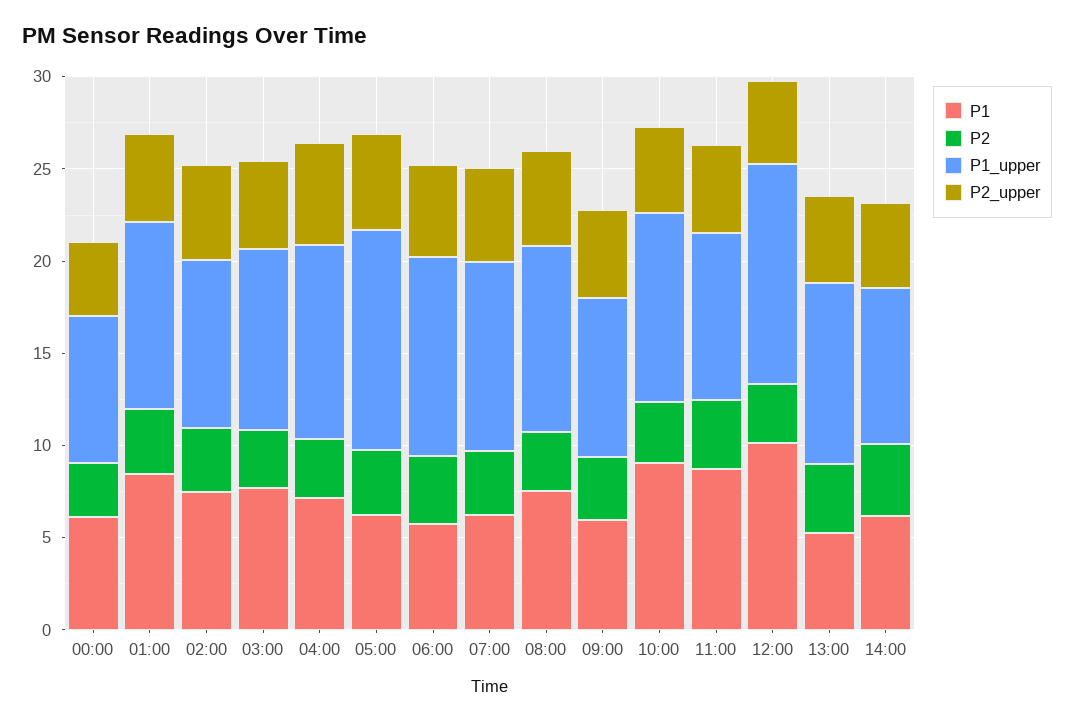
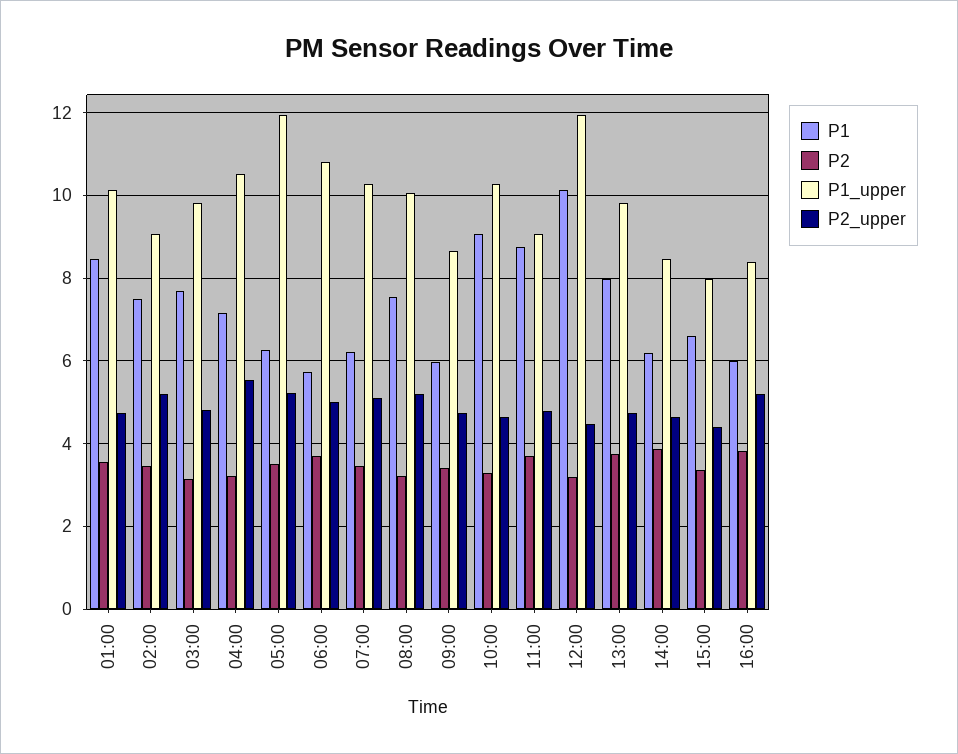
P1, 00:00: 6 -> none
P2, 00:00: 3 -> none
P1_upper, 00:00: 8 -> none
P2_upper, 00:00: 4 -> none
P1, 13:00: 5 -> 8
P1, 15:00: none -> 6.6
P2, 15:00: none -> 3.4
P1_upper, 15:00: none -> 8
P2_upper, 15:00: none -> 4.4
P1, 16:00: none -> 6
P2, 16:00: none -> 3.8
P1_upper, 16:00: none -> 8.4
P2_upper, 16:00: none -> 5.2

